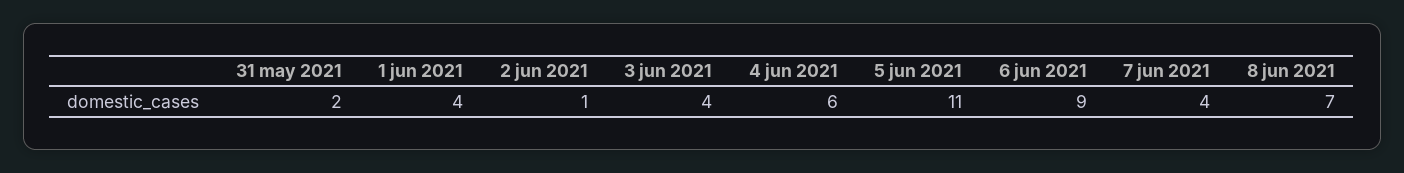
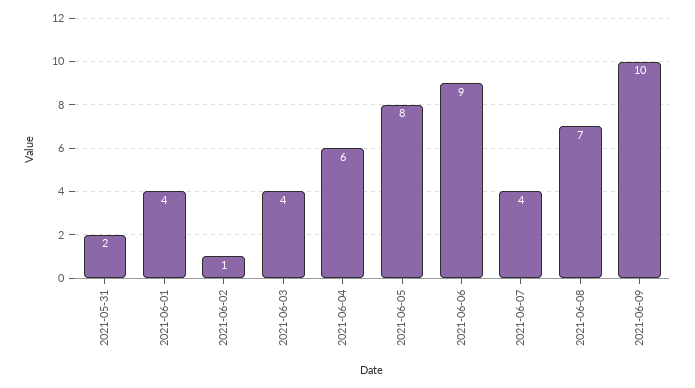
5 jun 2021: 11 -> 8
2021-06-09: none -> 10

